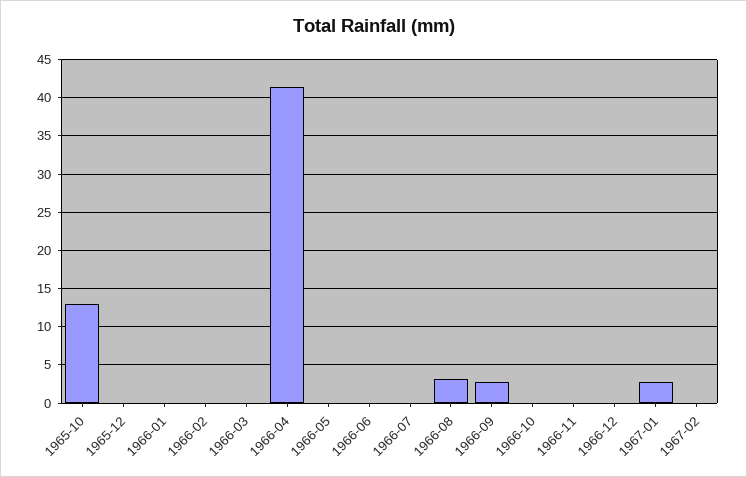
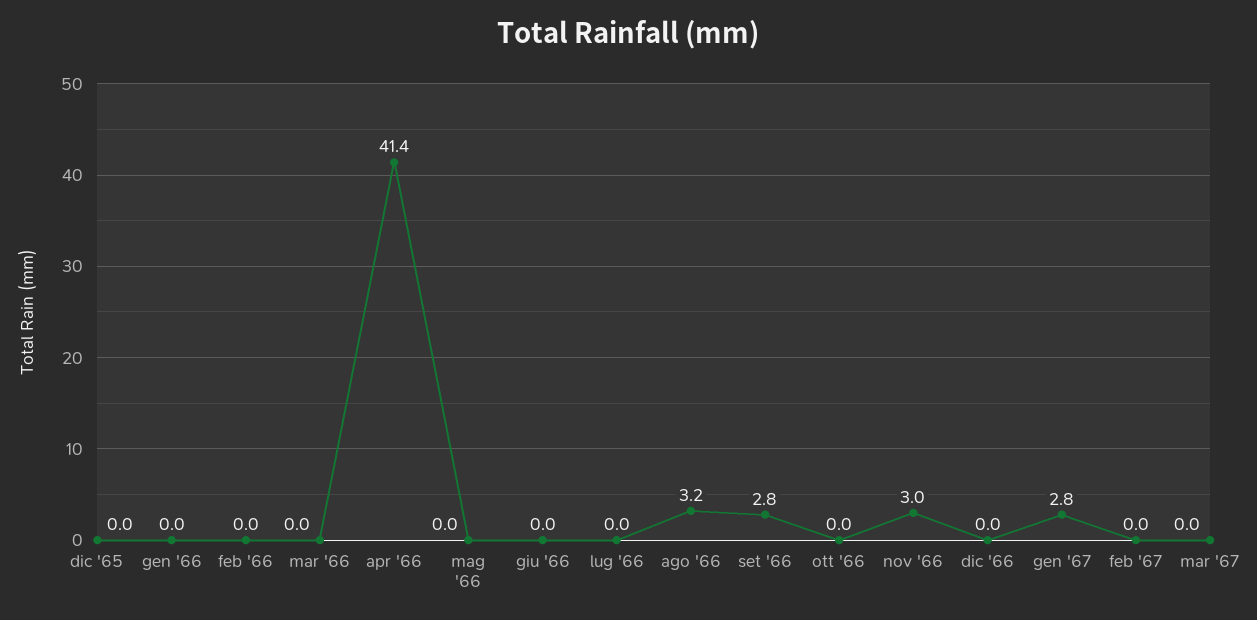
1965-10: 13 -> none
1966-11: 0 -> 3
mar '67: none -> 0

